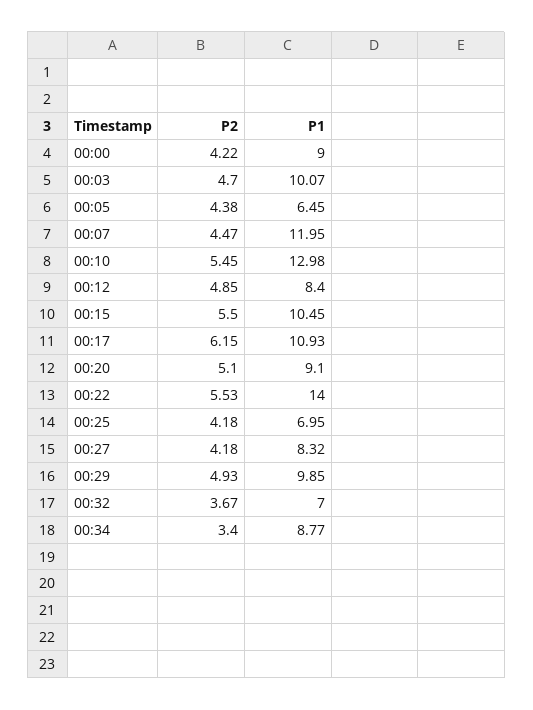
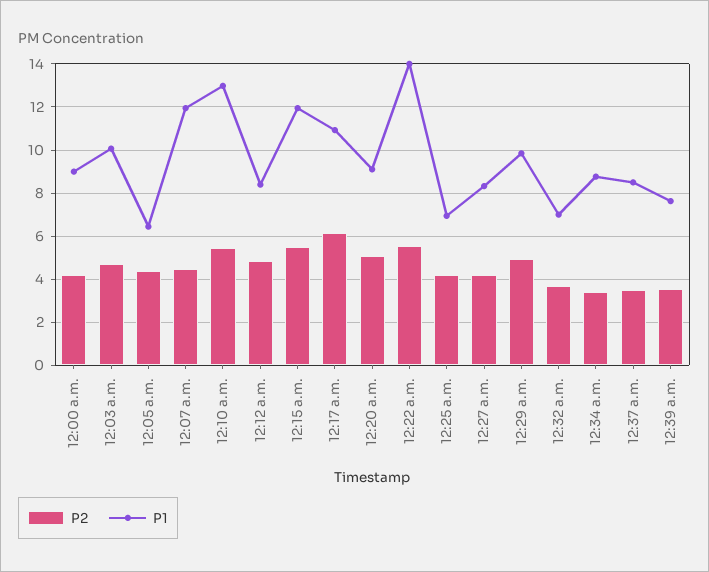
P1, 00:15: 10.45 -> 12
P2, 12:37 a.m.: none -> 3.5
P1, 12:37 a.m.: none -> 8.5
P2, 12:39 a.m.: none -> 3.5
P1, 12:39 a.m.: none -> 7.5

